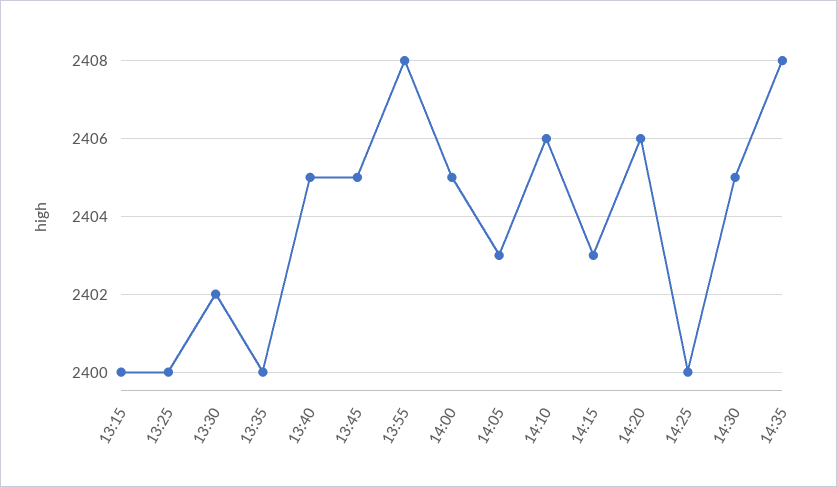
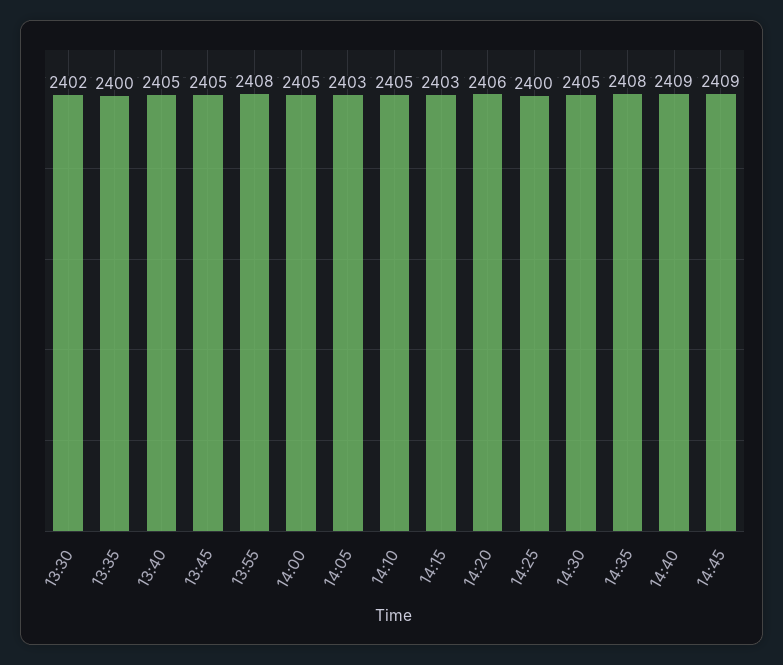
13:15: 2400 -> none
13:25: 2400 -> none
14:10: 2406 -> 2405
14:40: none -> 2409
14:45: none -> 2409

